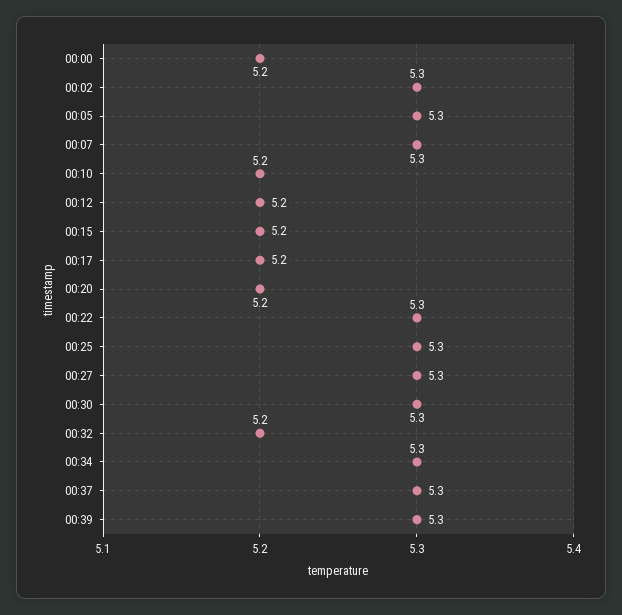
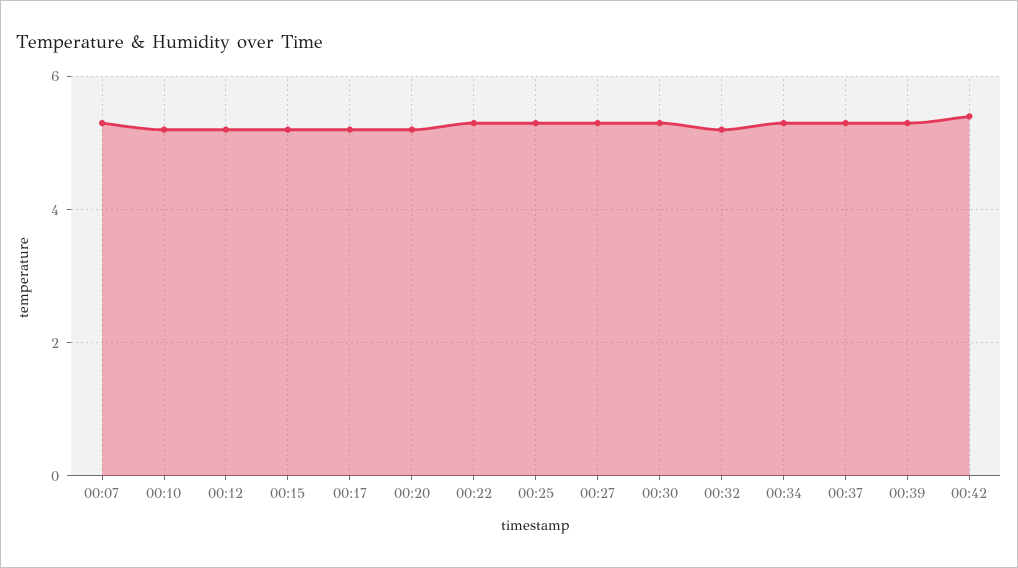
00:00: 5.2 -> none
00:02: 5.3 -> none
00:05: 5.3 -> none
00:42: none -> 5.5

